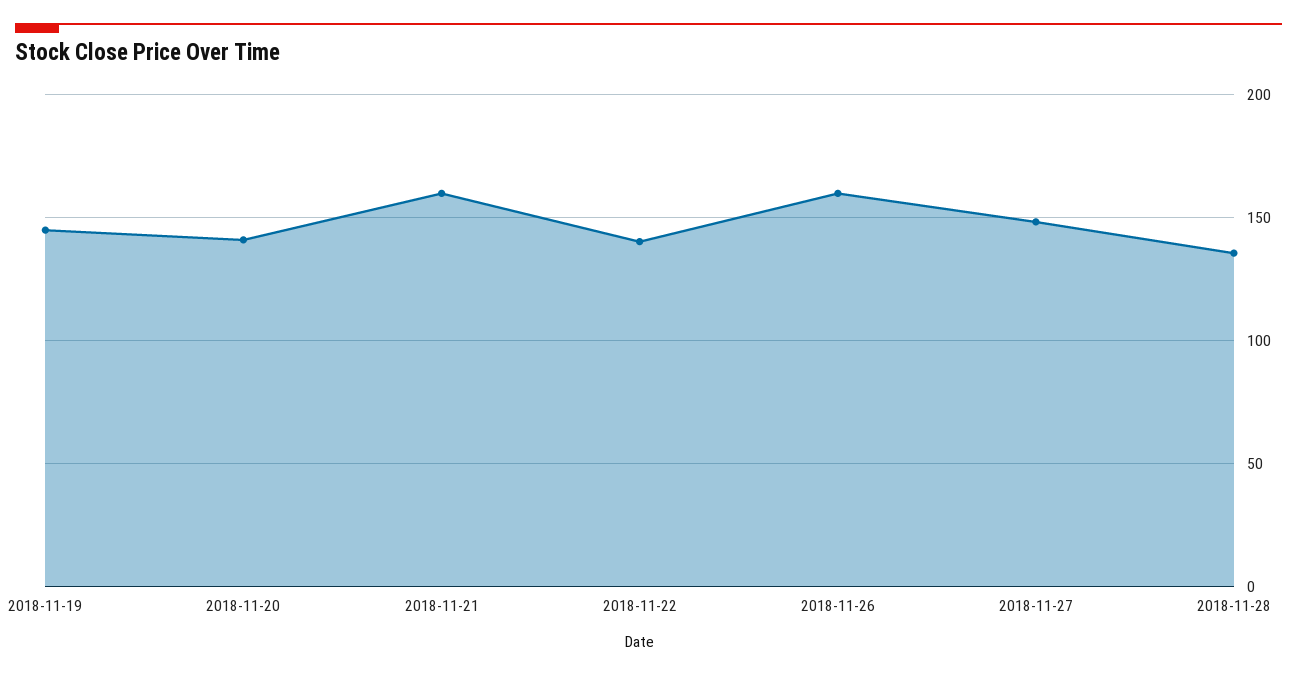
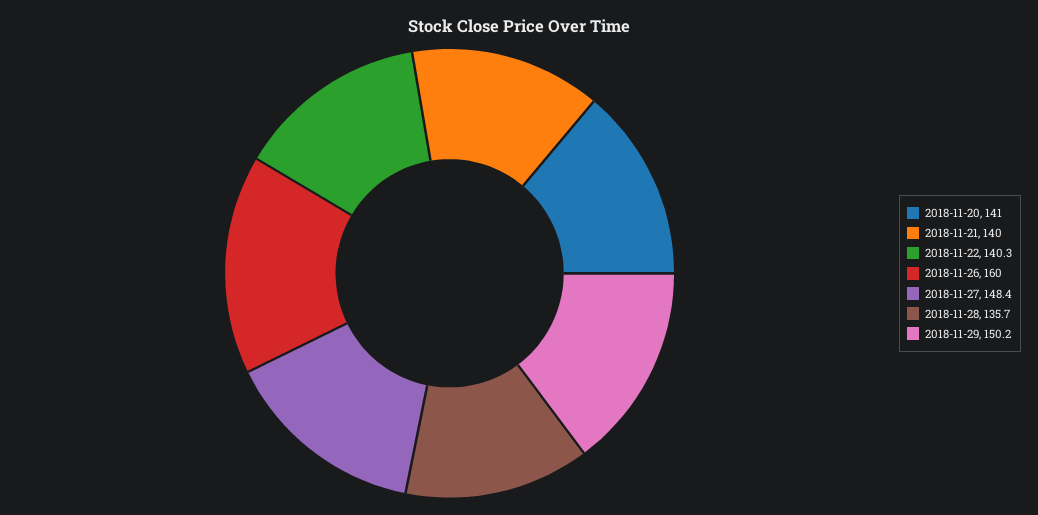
2018-11-19: 145 -> none
2018-11-21: 160 -> 140
2018-11-29: none -> 150.2

